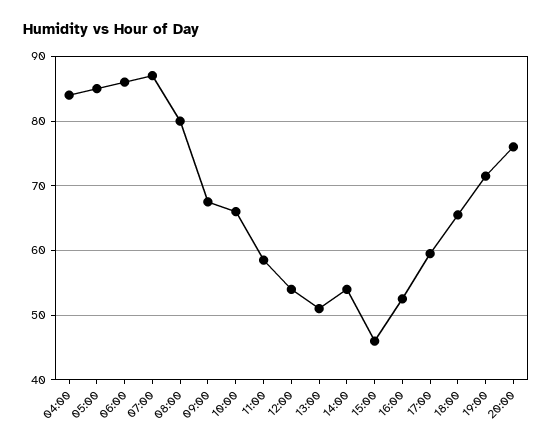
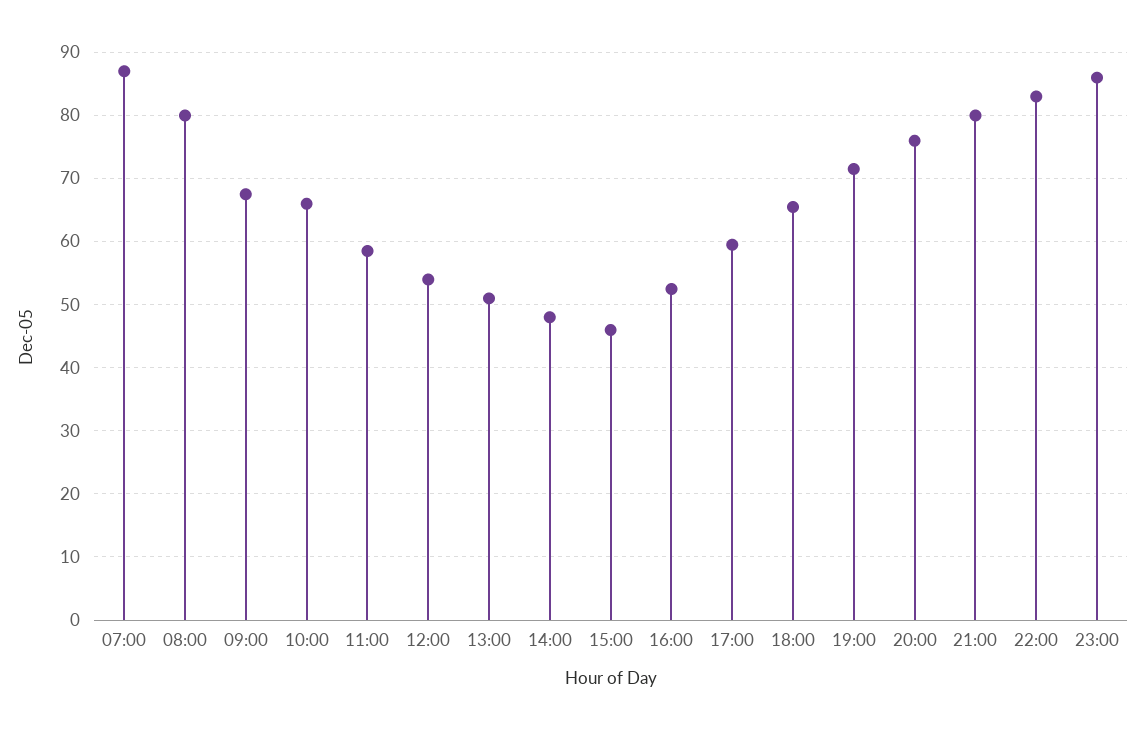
04:00: 84 -> none
05:00: 85 -> none
06:00: 86 -> none
14:00: 54 -> 48
21:00: none -> 80
22:00: none -> 83
23:00: none -> 86

